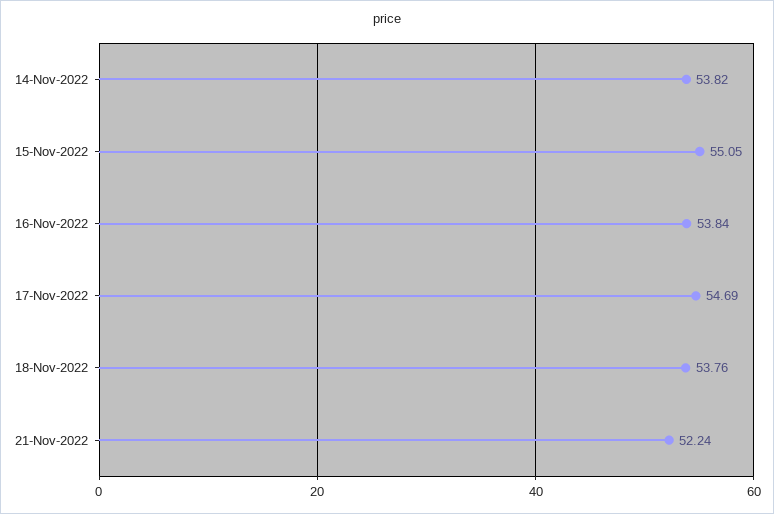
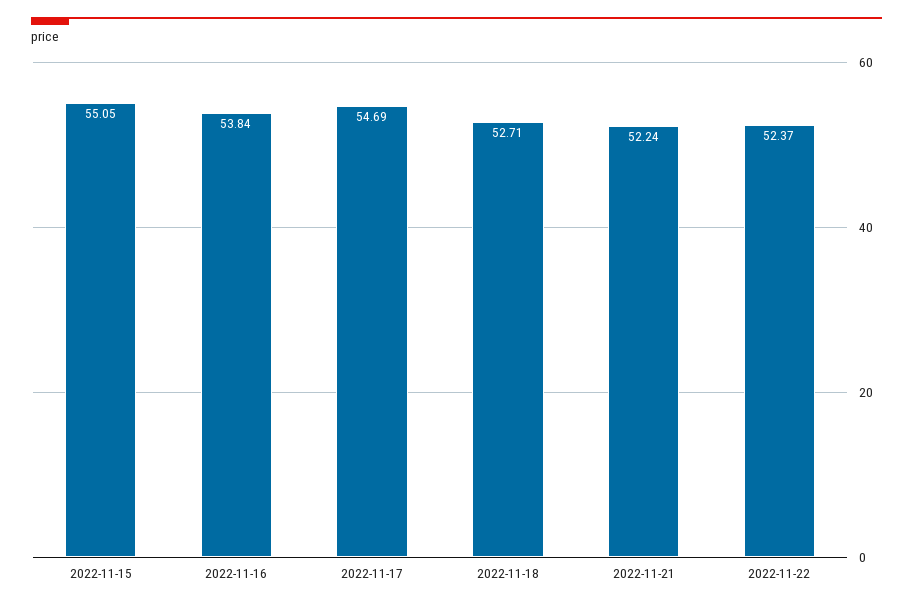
14-Nov-2022: 53.82 -> none
18-Nov-2022: 53.76 -> 52.71
2022-11-22: none -> 52.37

